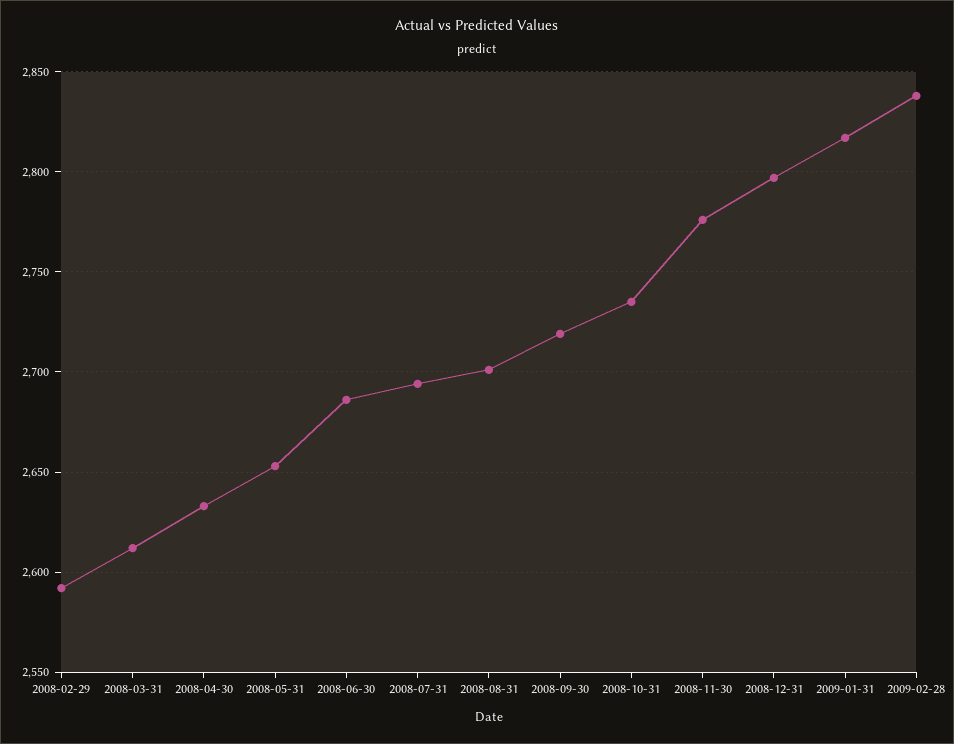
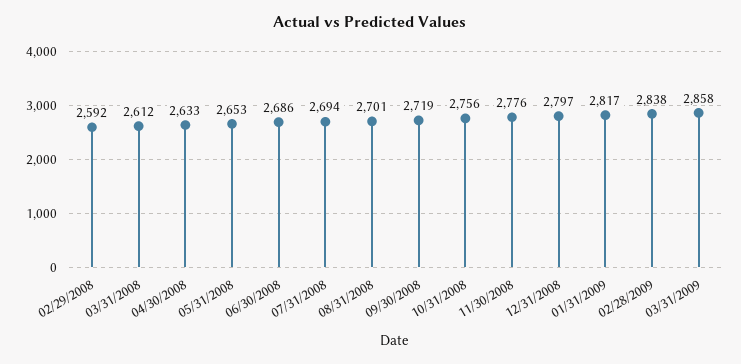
2008-10-31: 2735 -> 2756
03/31/2009: none -> 2858

